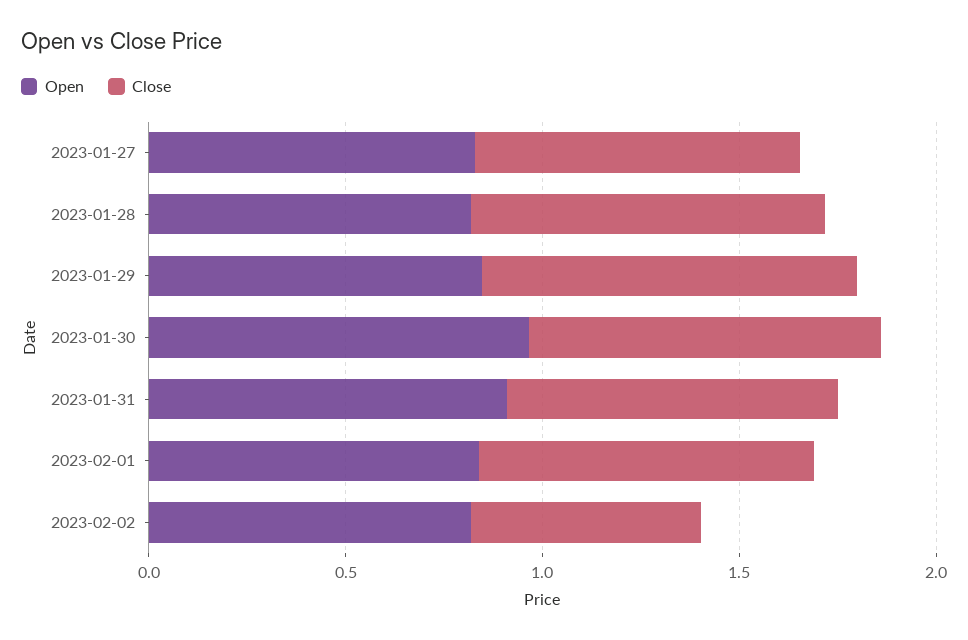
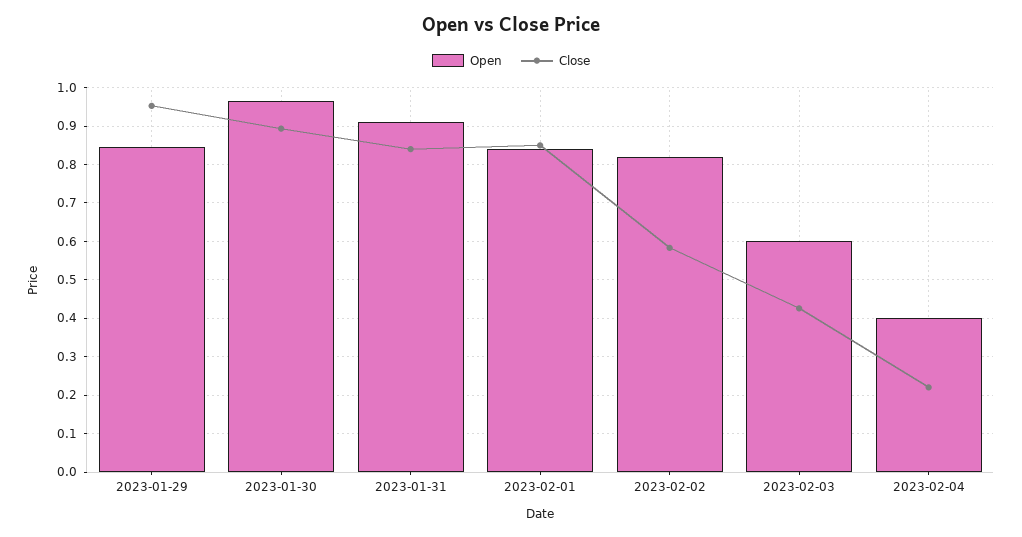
Open, 2023-01-27: 0.8 -> none
Close, 2023-01-27: 0.8 -> none
Open, 2023-01-28: 0.8 -> none
Close, 2023-01-28: 0.9 -> none
Open, 2023-02-03: none -> 0.6
Close, 2023-02-03: none -> 0.42
Open, 2023-02-04: none -> 0.4
Close, 2023-02-04: none -> 0.22

